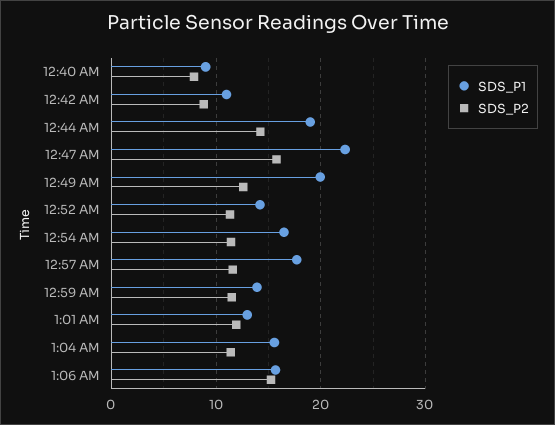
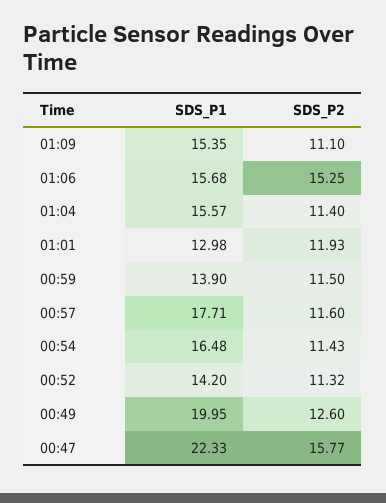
SDS_P1, 12:40 AM: 9 -> none
SDS_P2, 12:40 AM: 8 -> none
SDS_P1, 12:42 AM: 11 -> none
SDS_P2, 12:42 AM: 9 -> none
SDS_P1, 12:44 AM: 19 -> none
SDS_P2, 12:44 AM: 14 -> none
SDS_P1, 01:09: none -> 15.35
SDS_P2, 01:09: none -> 11.1

